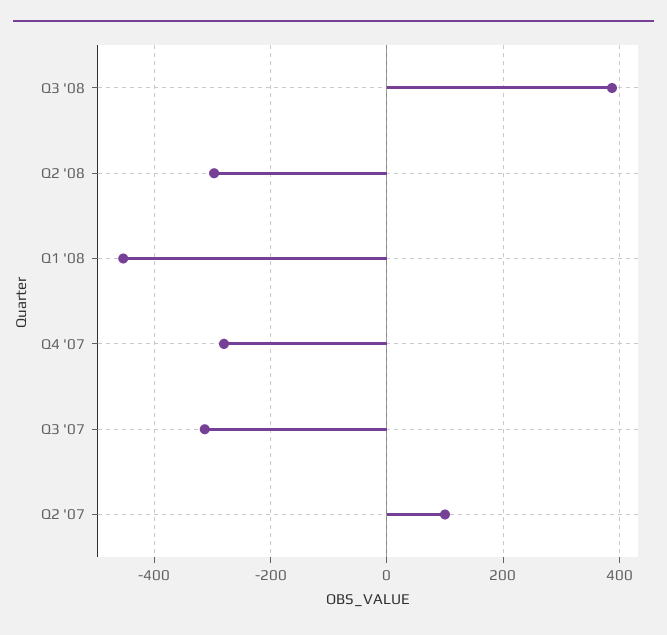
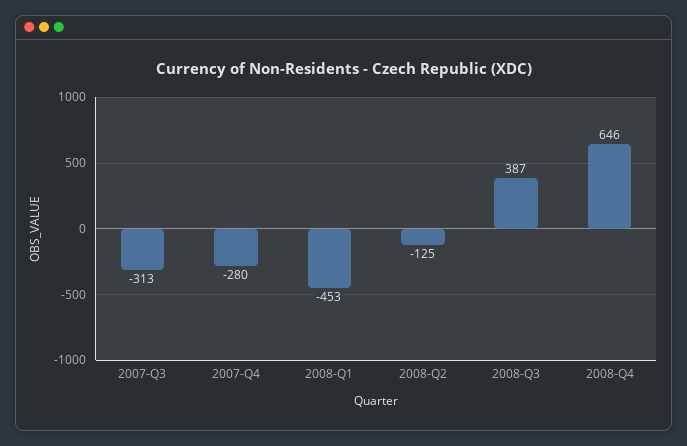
Q2 '08: -300 -> -125
Q2 '07: 100 -> none
2008-Q4: none -> 646

